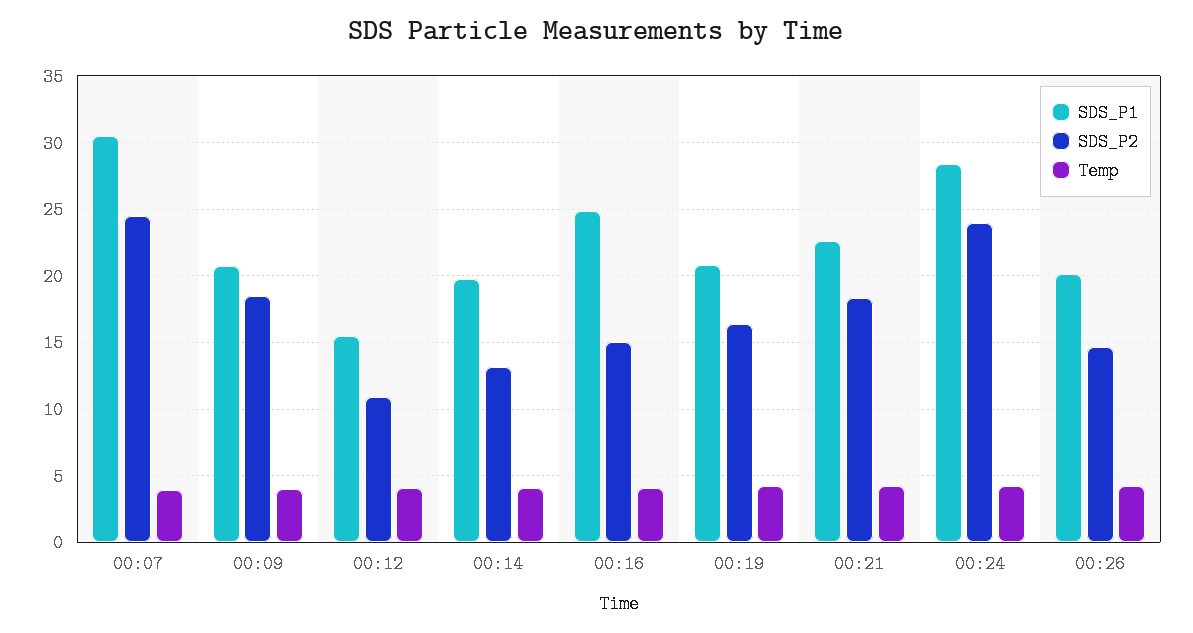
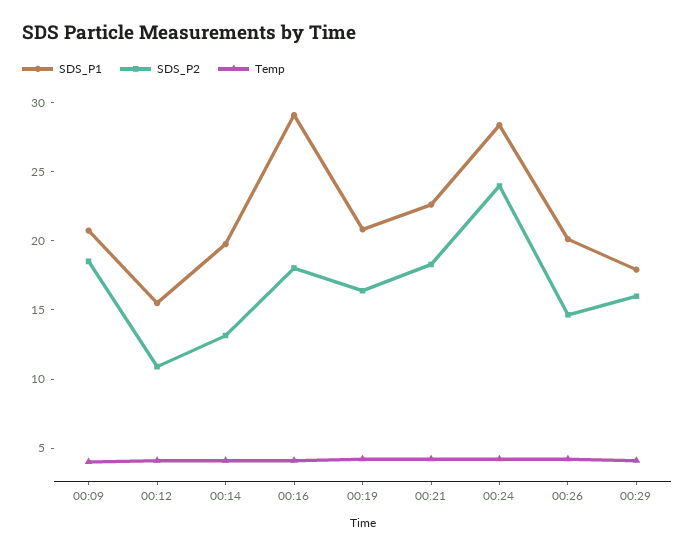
SDS_P1, 00:07: 30.5 -> none
SDS_P2, 00:07: 24.5 -> none
Temp, 00:07: 4 -> none
SDS_P1, 00:16: 25 -> 29
SDS_P2, 00:16: 15 -> 18
SDS_P1, 00:29: none -> 18
SDS_P2, 00:29: none -> 16
Temp, 00:29: none -> 4

